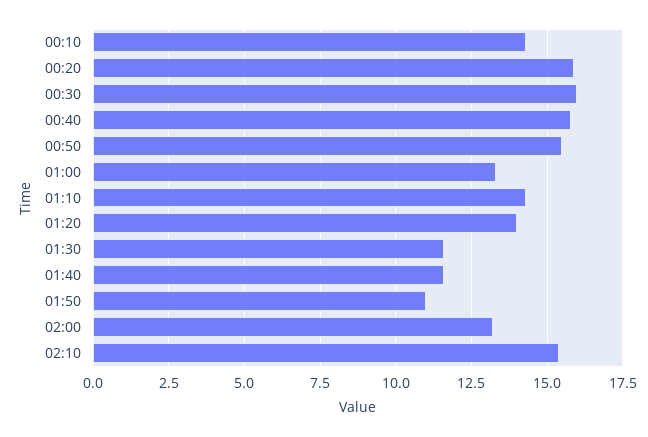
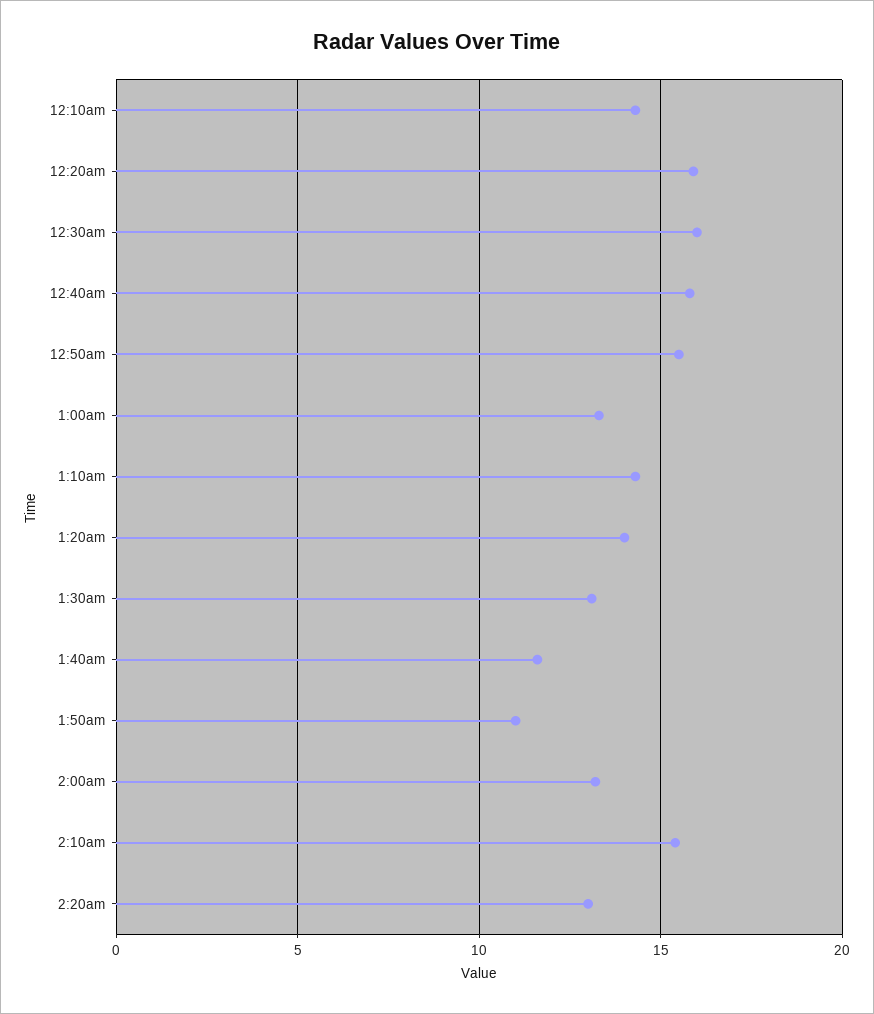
01:30: 11.5 -> 13
2:20am: none -> 13

